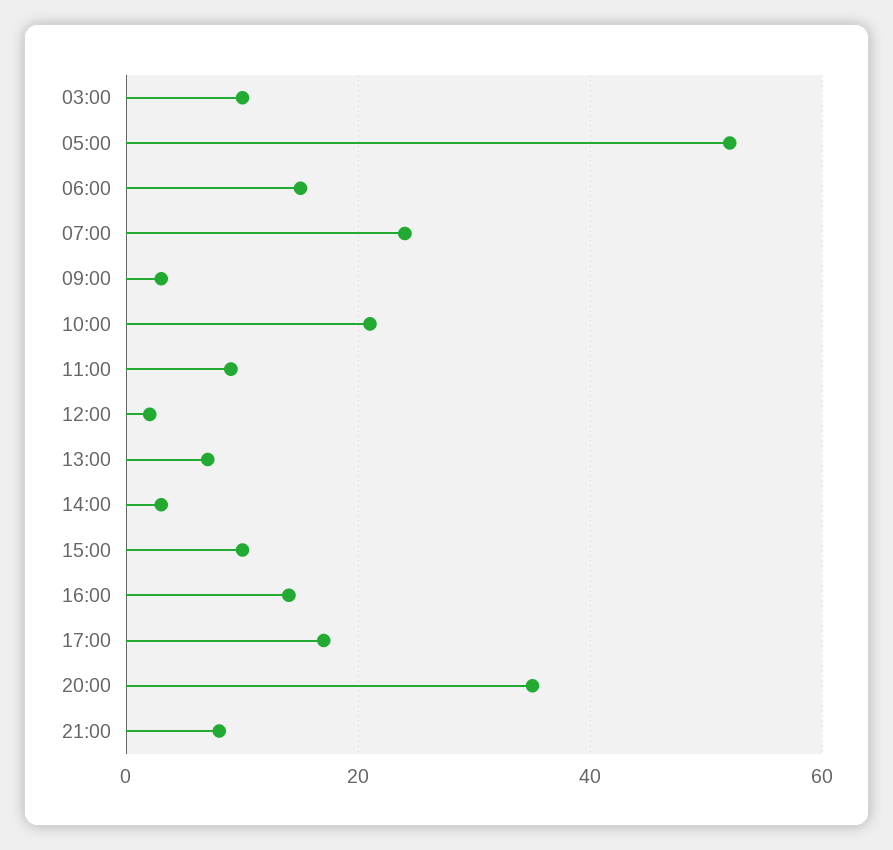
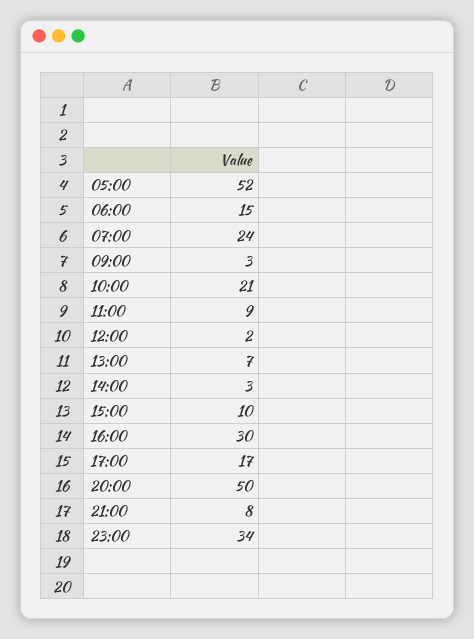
03:00: 10 -> none
16:00: 15 -> 30
20:00: 35 -> 50
23:00: none -> 34

